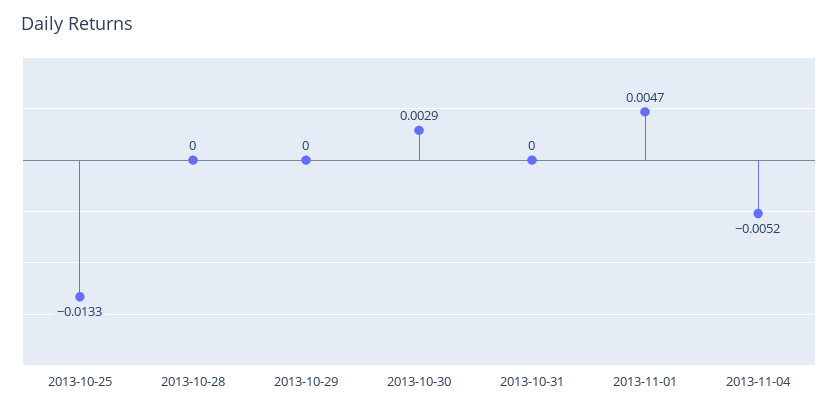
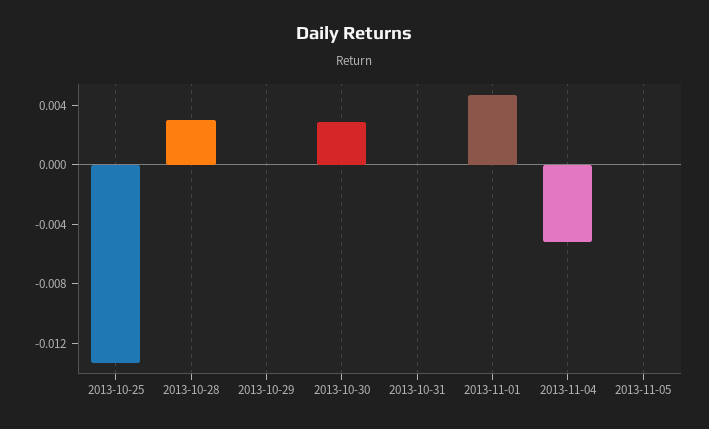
2013-10-28: 0 -> 0.003
2013-11-05: none -> 0

